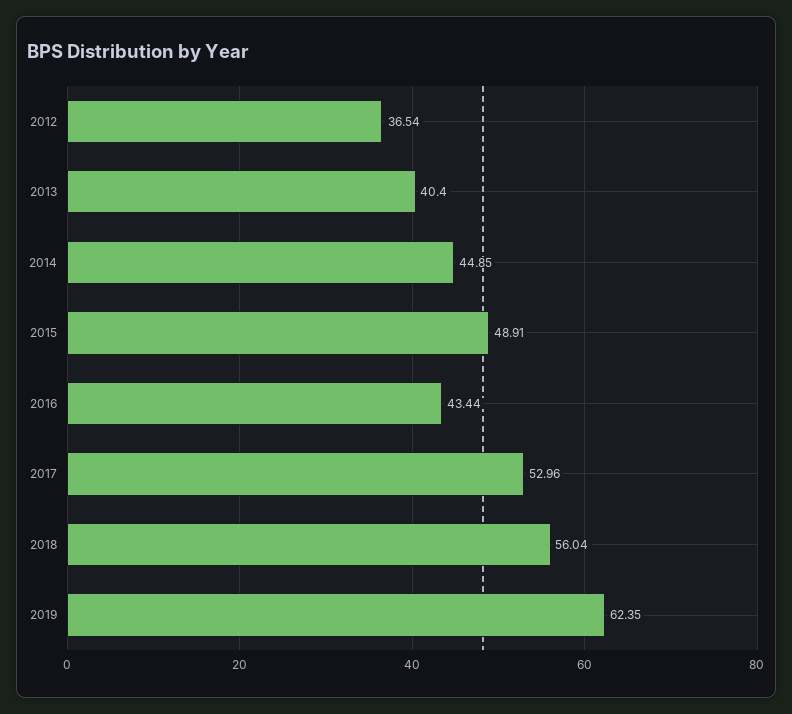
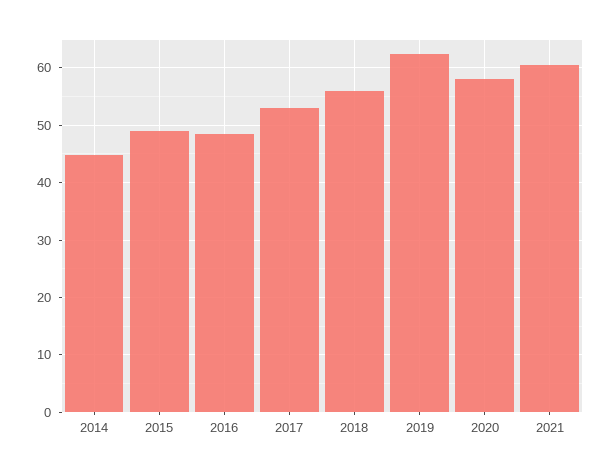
2012: 36.54 -> none
2013: 40.4 -> none
2016: 43.44 -> 48
2020: none -> 58
2021: none -> 60

